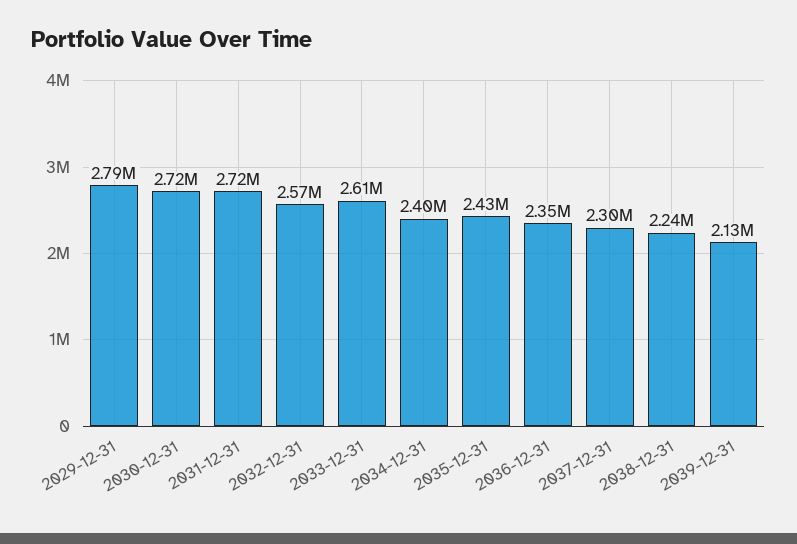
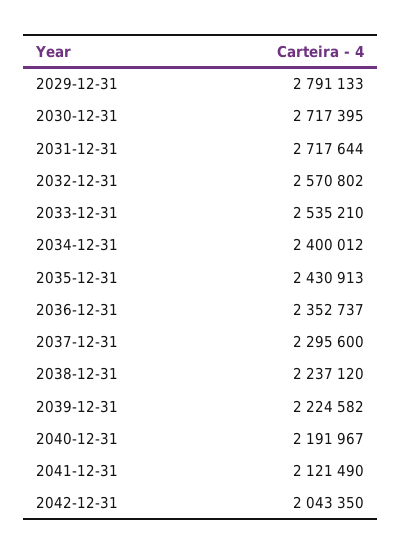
2033-12-31: 2610000 -> 2535210
2039-12-31: 2130000 -> 2224582
2040-12-31: none -> 2191967
2041-12-31: none -> 2121490
2042-12-31: none -> 2043350

